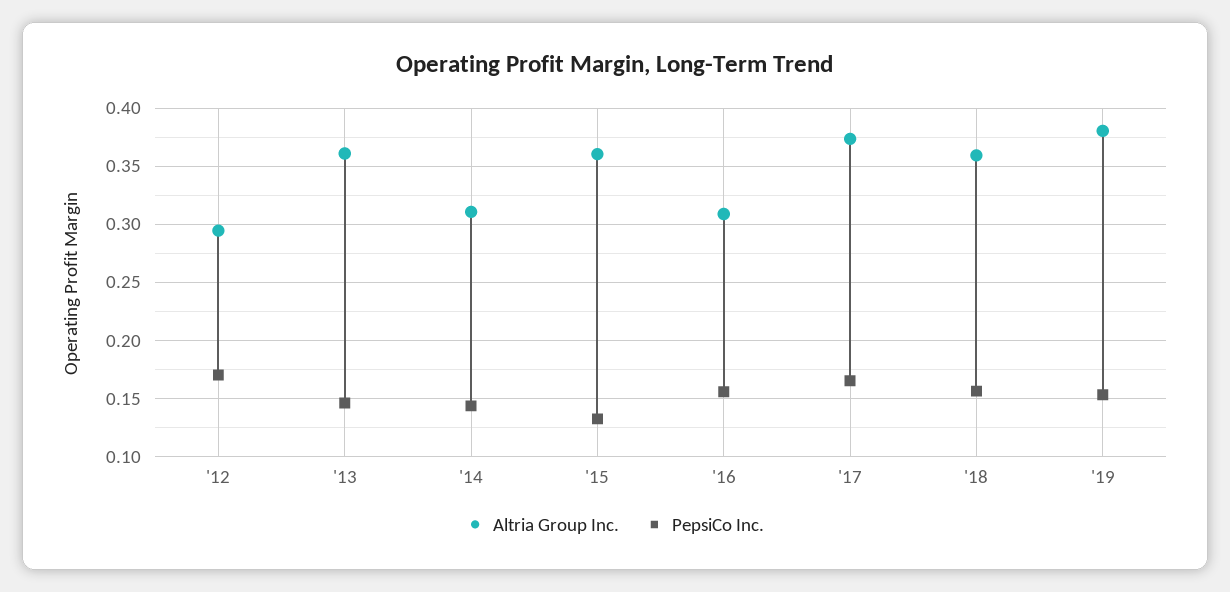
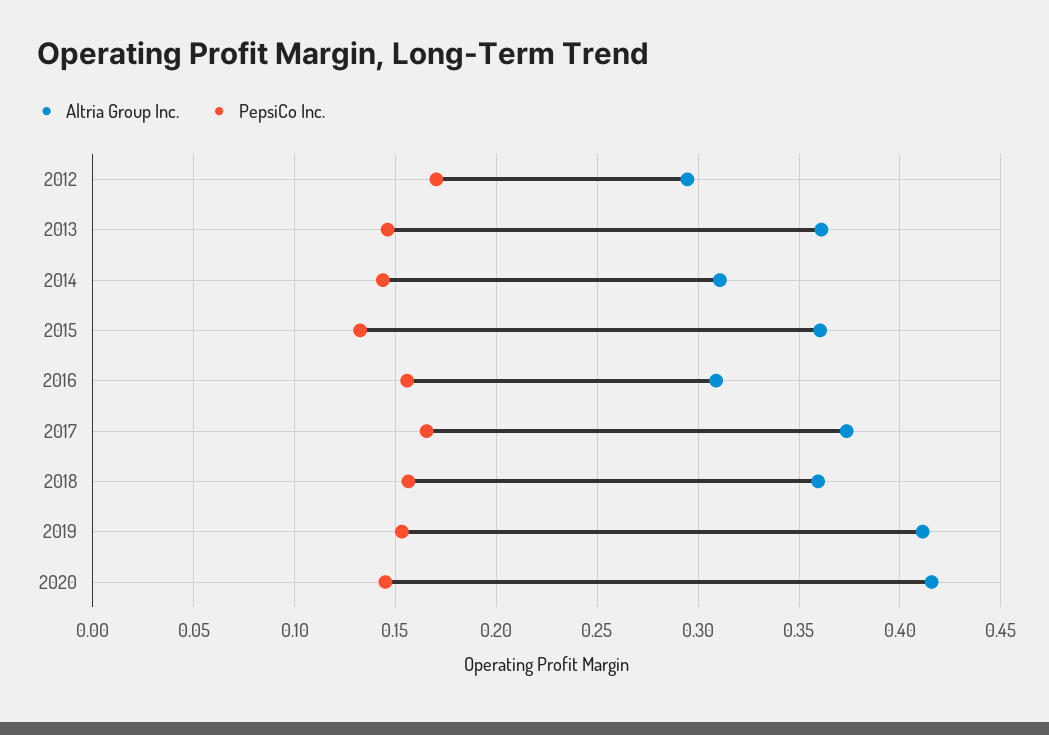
Altria Group Inc., '19: 0.38 -> 0.41
Altria Group Inc., 2020: none -> 0.415
PepsiCo Inc., 2020: none -> 0.145

